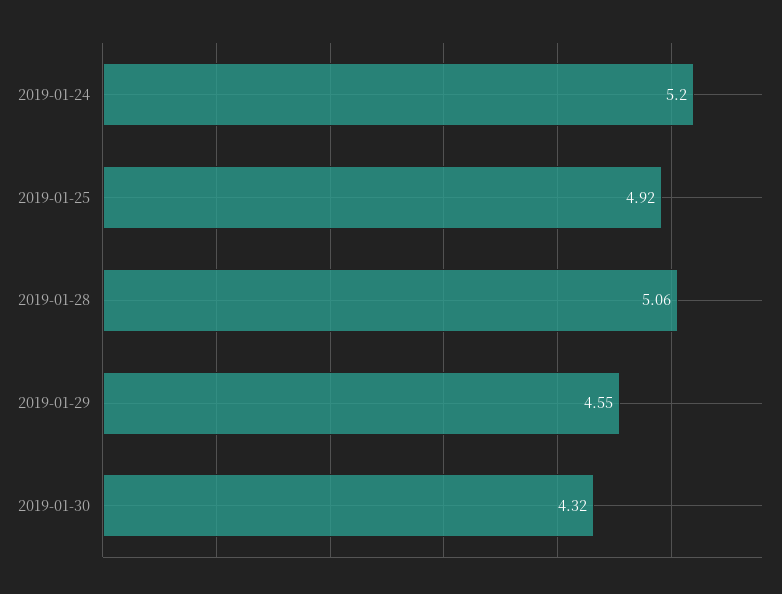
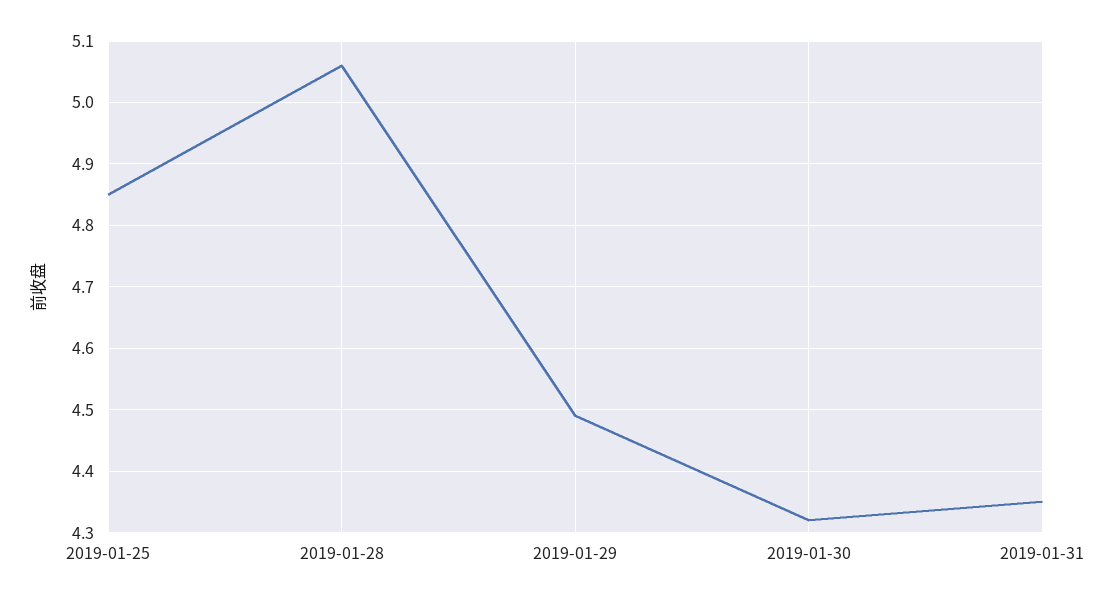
2019-01-24: 5.2 -> none
2019-01-25: 4.92 -> 4.85
2019-01-29: 4.55 -> 4.49
2019-01-31: none -> 4.35

